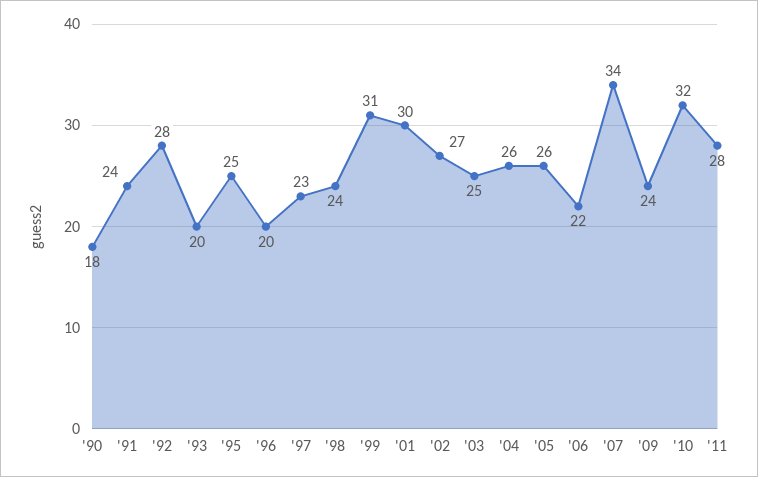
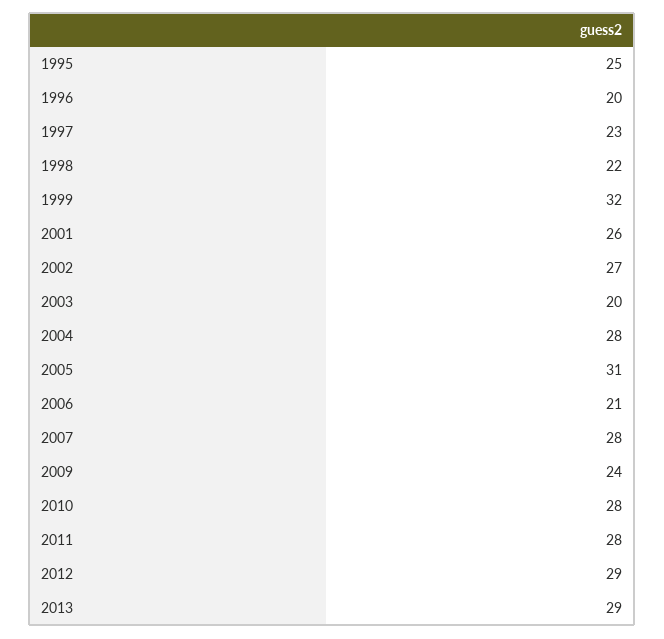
'90: 18 -> none
'91: 24 -> none
'92: 28 -> none
'93: 20 -> none
'98: 24 -> 22
'99: 31 -> 32
'01: 30 -> 26
'03: 25 -> 20
'04: 26 -> 28
'05: 26 -> 31
'06: 22 -> 21
'07: 34 -> 28
'10: 32 -> 28
2012: none -> 29
2013: none -> 29

